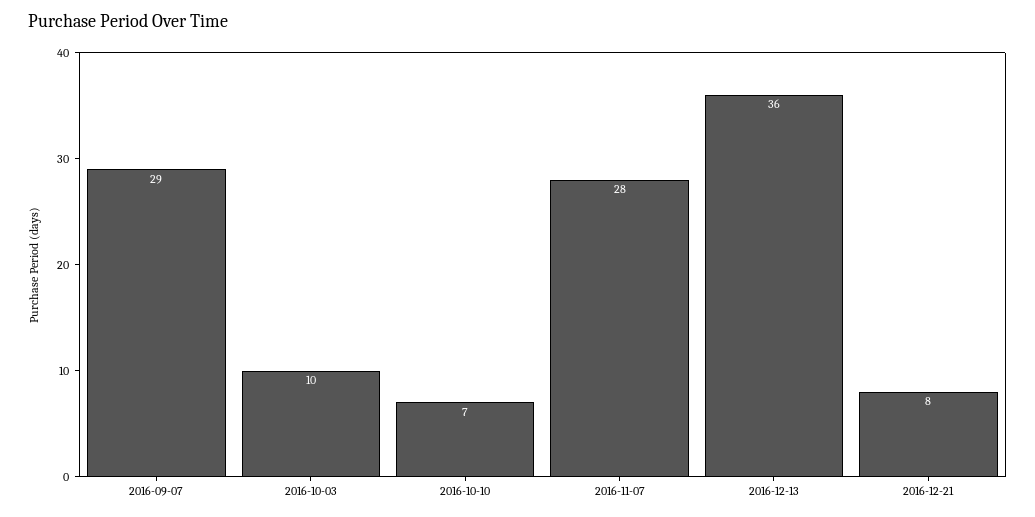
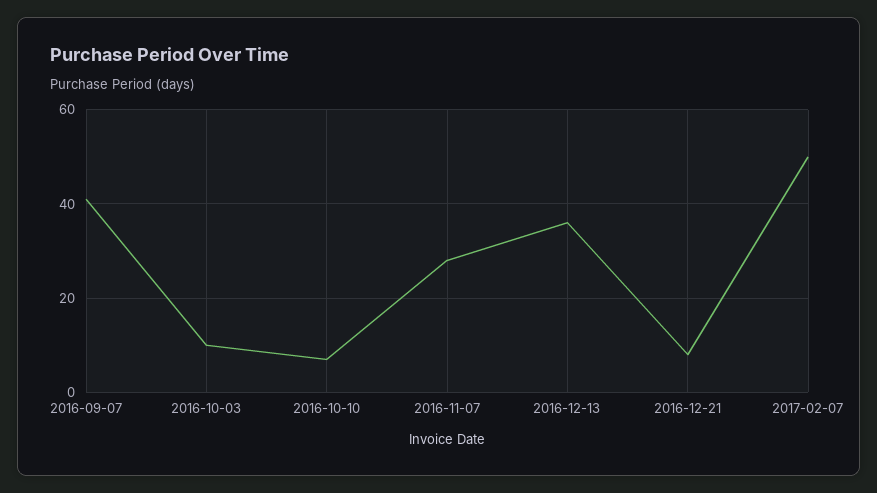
2016-09-07: 29 -> 40
2017-02-07: none -> 50

